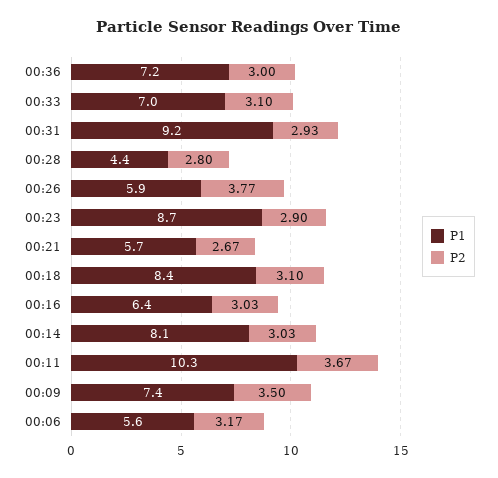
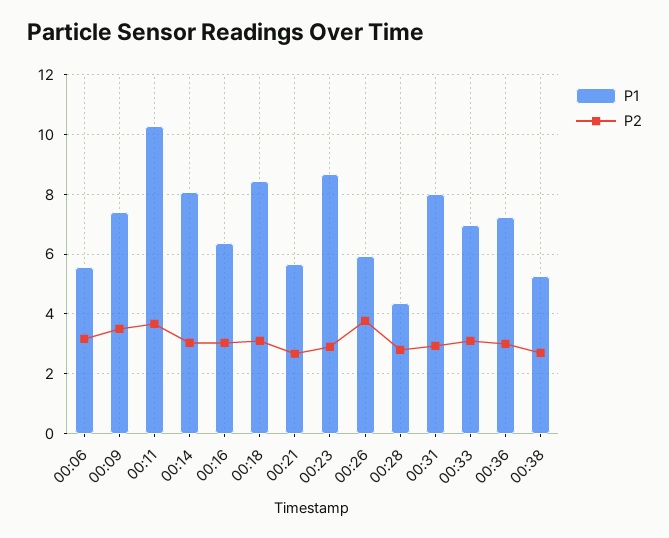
P1, 00:31: 9.2 -> 8
P1, 00:38: none -> 5.25
P2, 00:38: none -> 2.75

